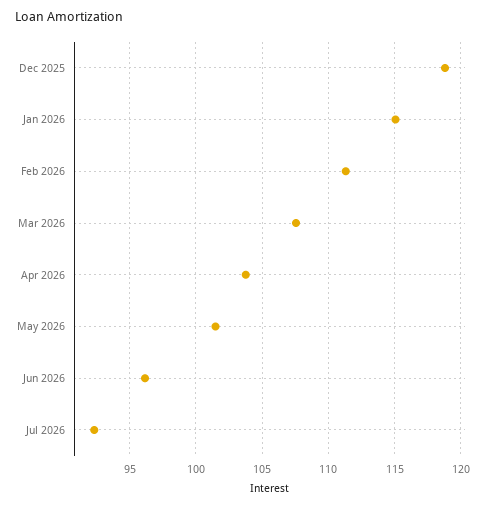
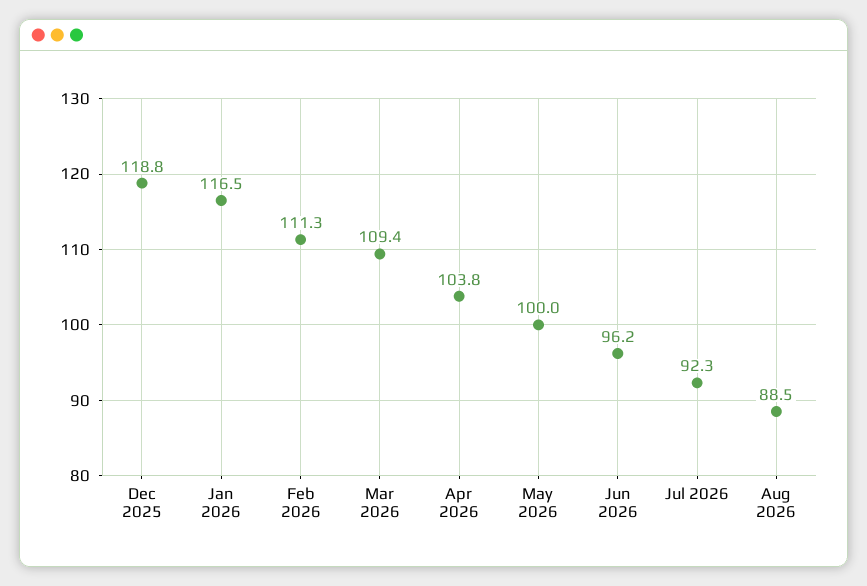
Jan 2026: 115 -> 116.5
Mar 2026: 107.5 -> 109.4
May 2026: 101.5 -> 100
Aug 2026: none -> 88.5

